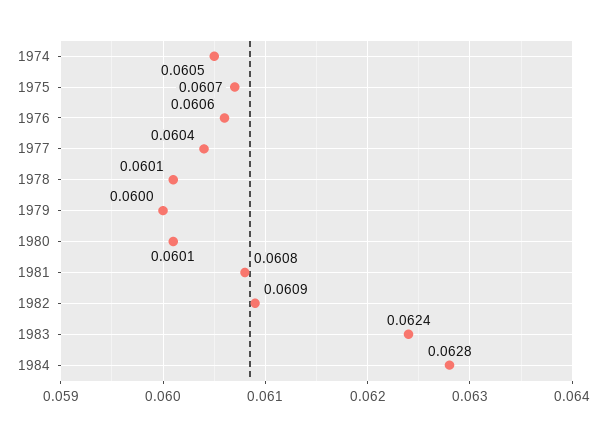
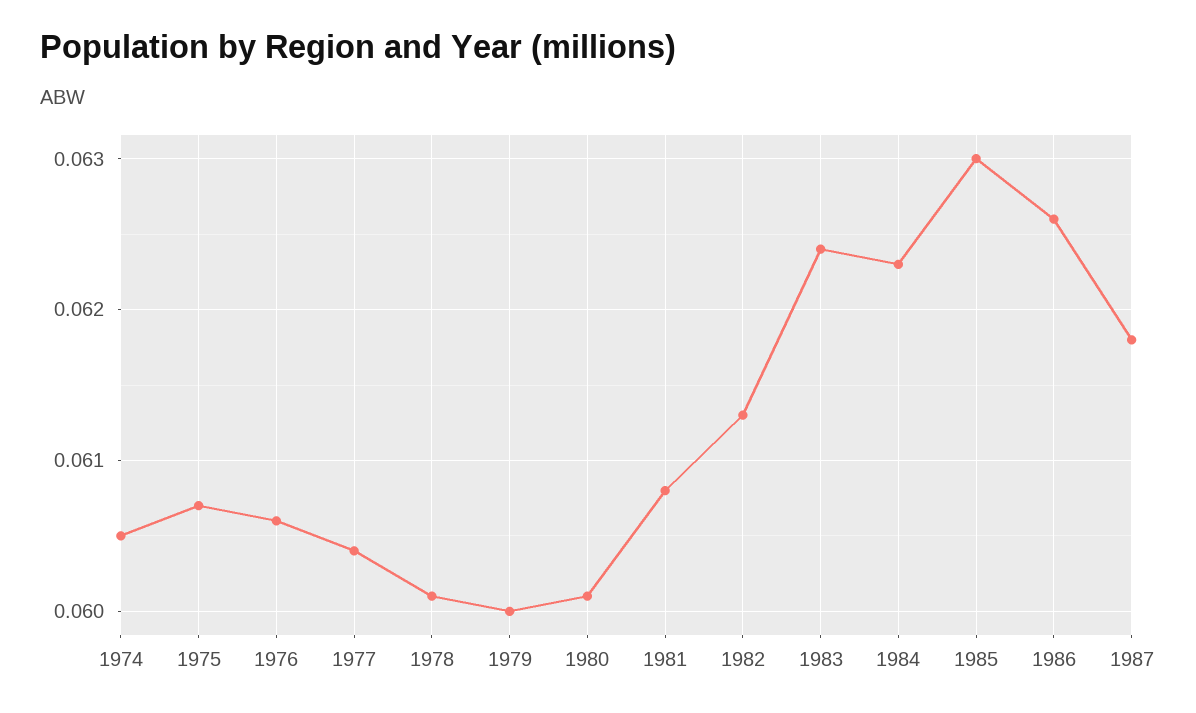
1982: 0.0609 -> 0.0613
1984: 0.0628 -> 0.0623
1985: none -> 0.063
1986: none -> 0.0626
1987: none -> 0.0618

